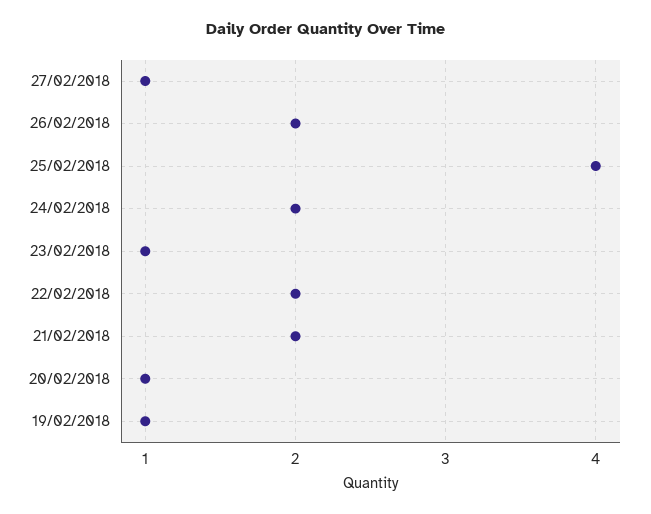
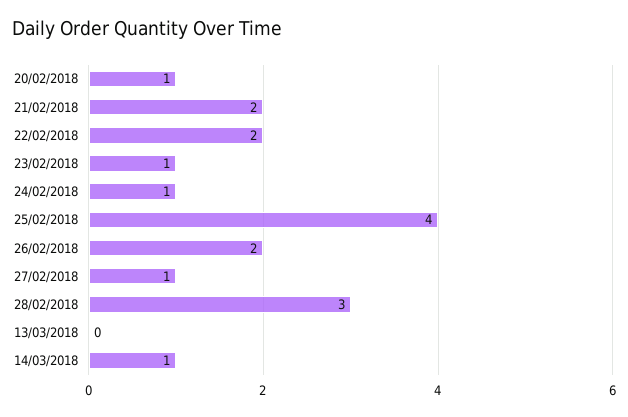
24/02/2018: 2 -> 1
19/02/2018: 1 -> none
28/02/2018: none -> 3
13/03/2018: none -> 0
14/03/2018: none -> 1

